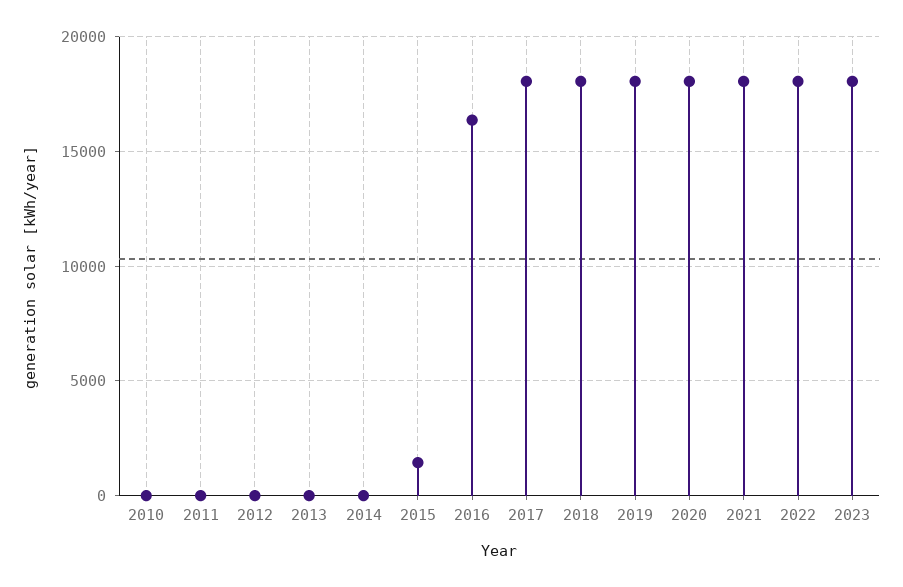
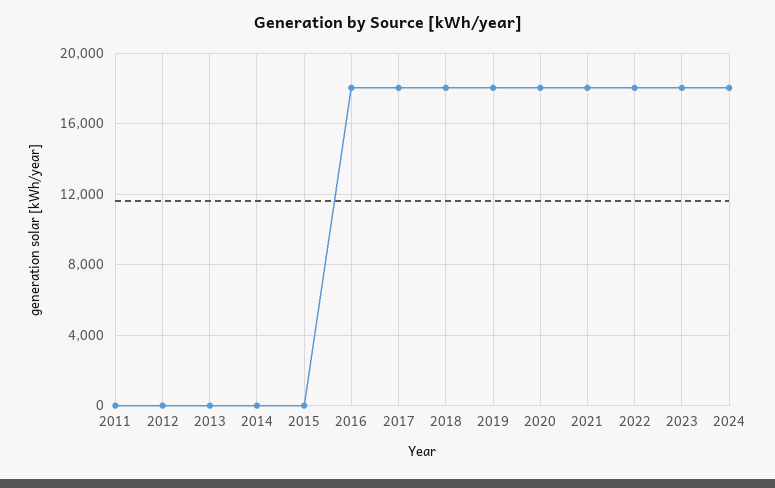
2010: 0 -> none
2015: 1500 -> 0
2016: 16500 -> 18000
2024: none -> 18000

